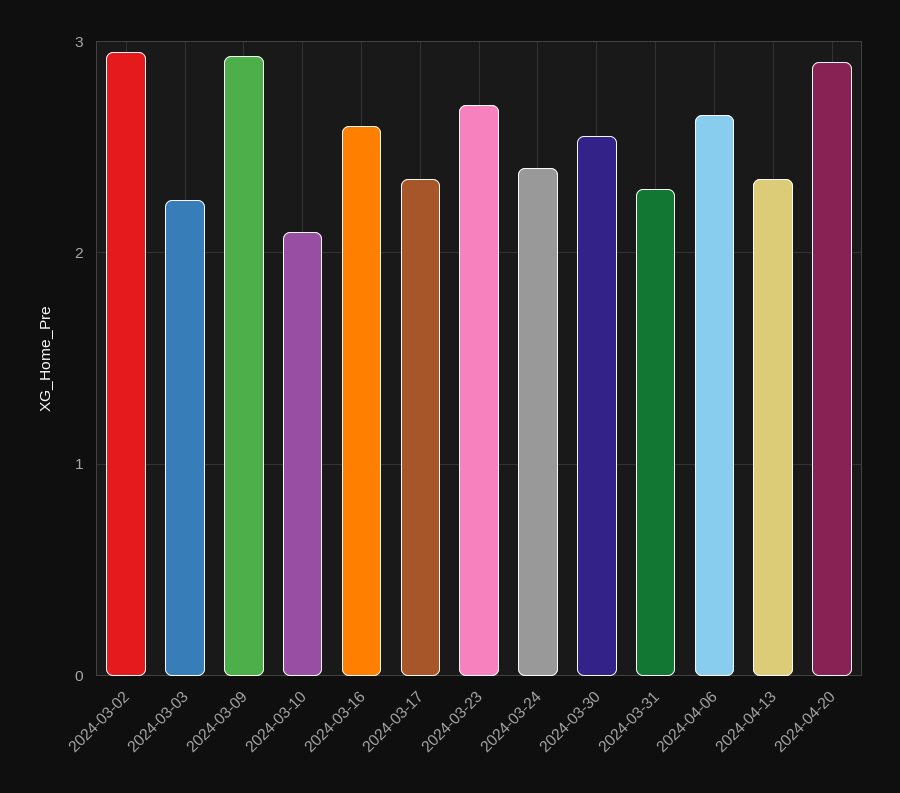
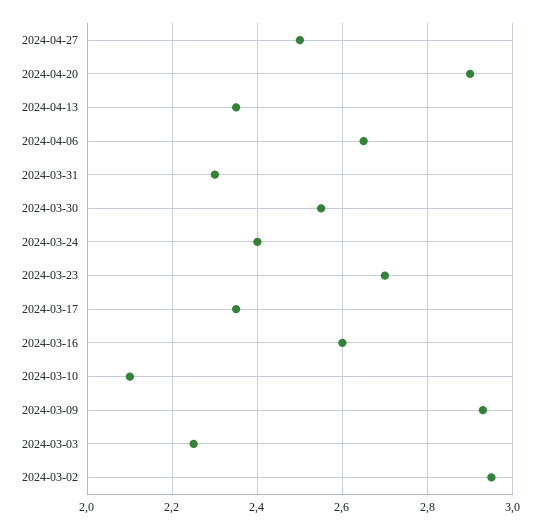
2024-04-27: none -> 2.5

